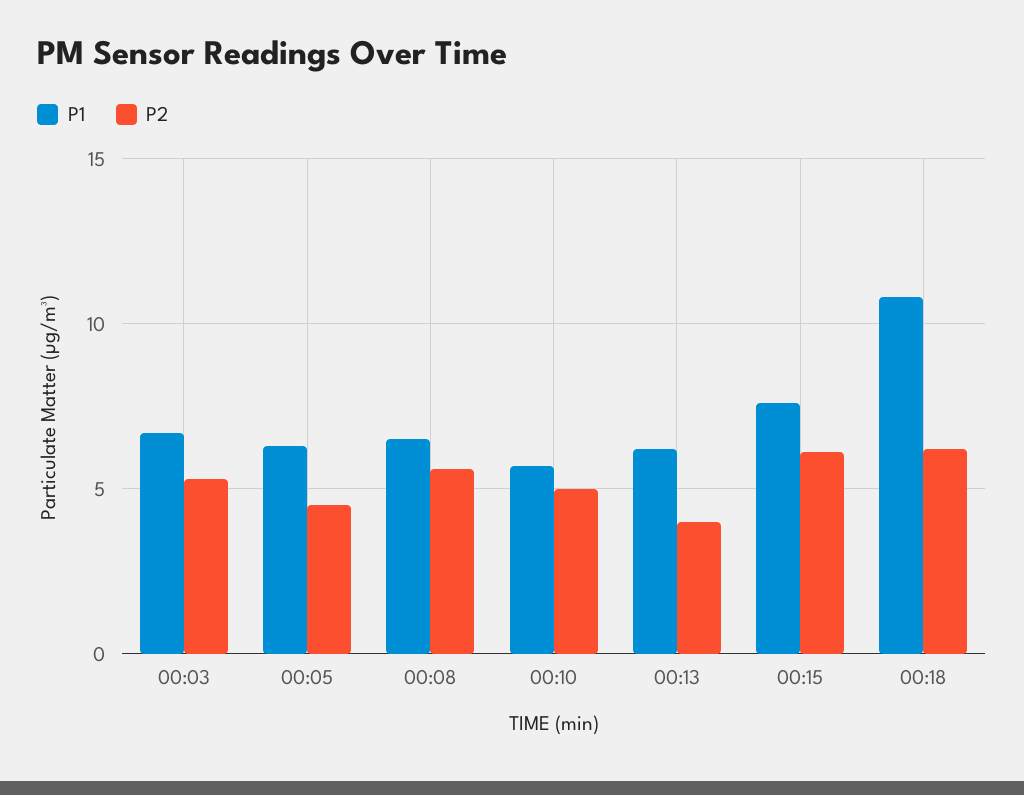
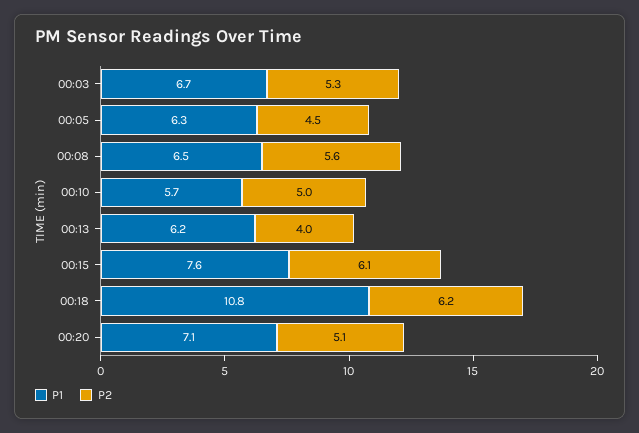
P1, 00:20: none -> 7.1
P2, 00:20: none -> 5.1

